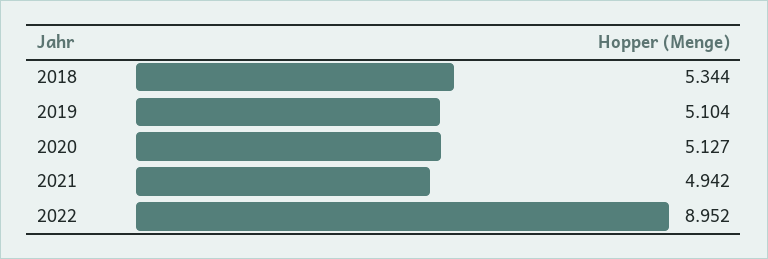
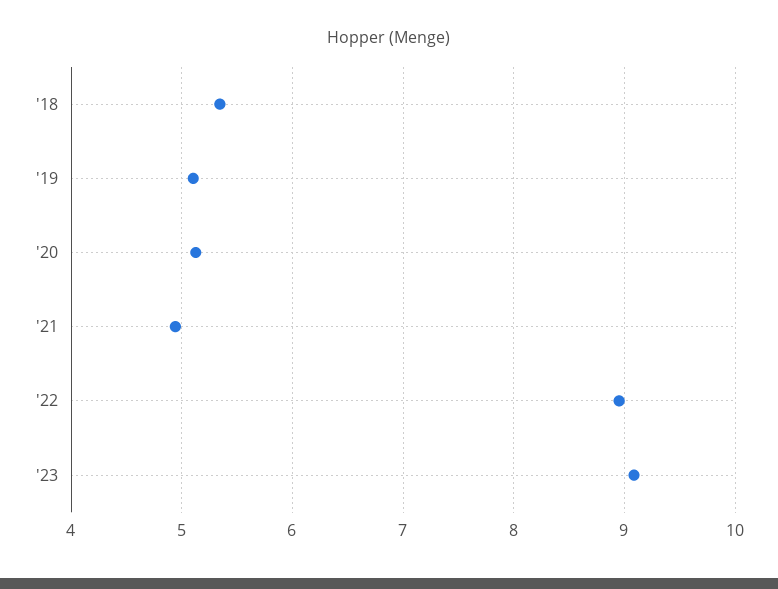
'23: none -> 9.1

